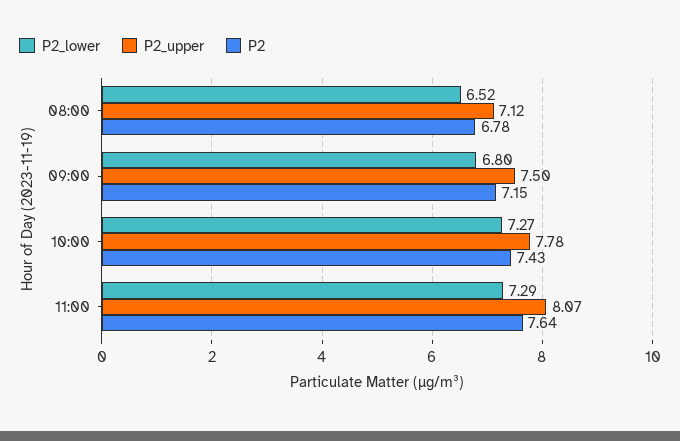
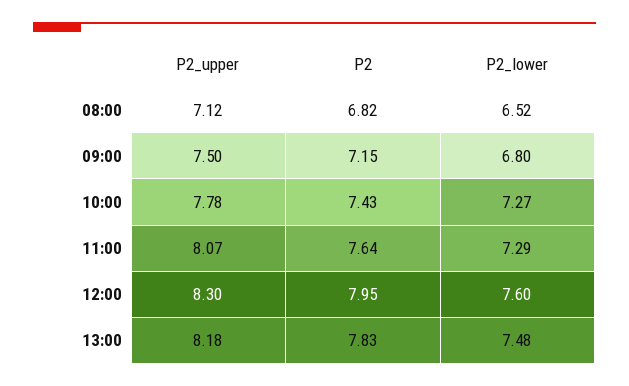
P2, 08:00: 6.78 -> 6.82
P2_upper, 12:00: none -> 8.3
P2, 12:00: none -> 7.95
P2_lower, 12:00: none -> 7.6
P2_upper, 13:00: none -> 8.18
P2, 13:00: none -> 7.83
P2_lower, 13:00: none -> 7.48

